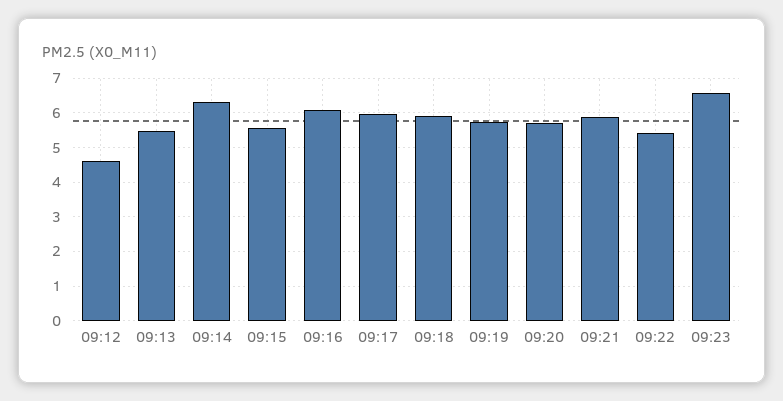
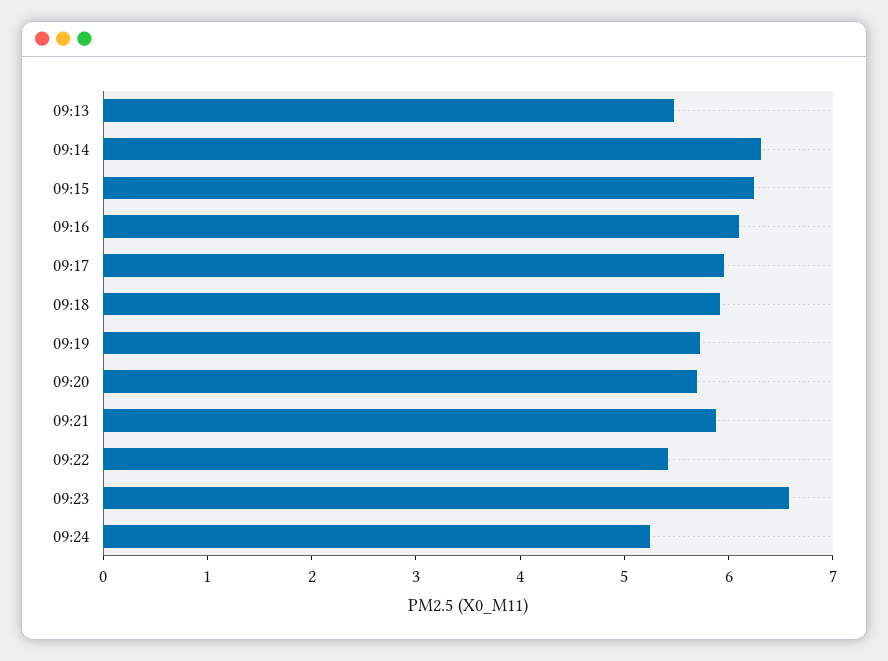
09:12: 4.6 -> none
09:15: 5.6 -> 6.2
09:24: none -> 5.2

